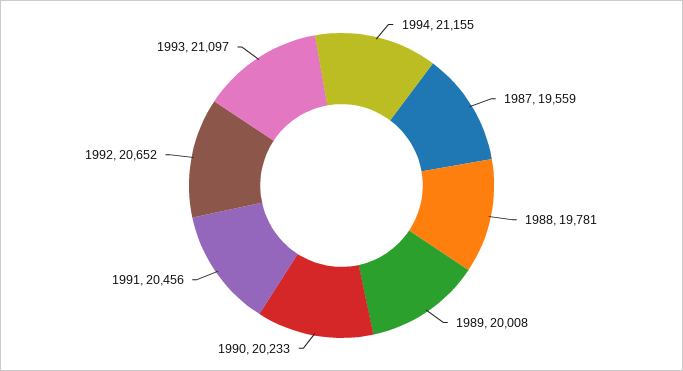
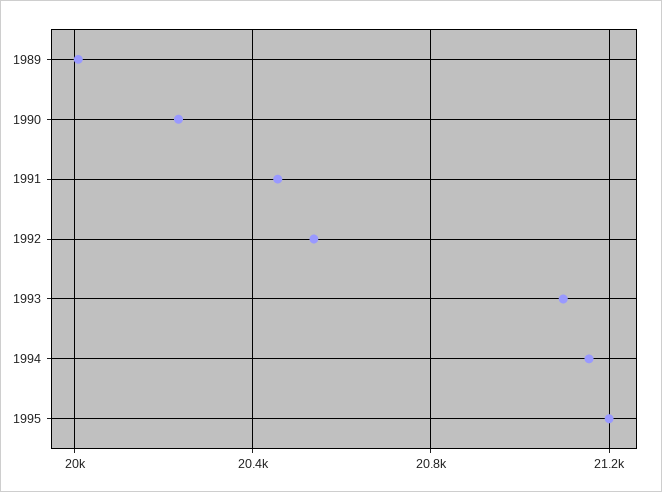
1987: 19559 -> none
1988: 19781 -> none
1992: 20652 -> 20550
1995: none -> 21200

